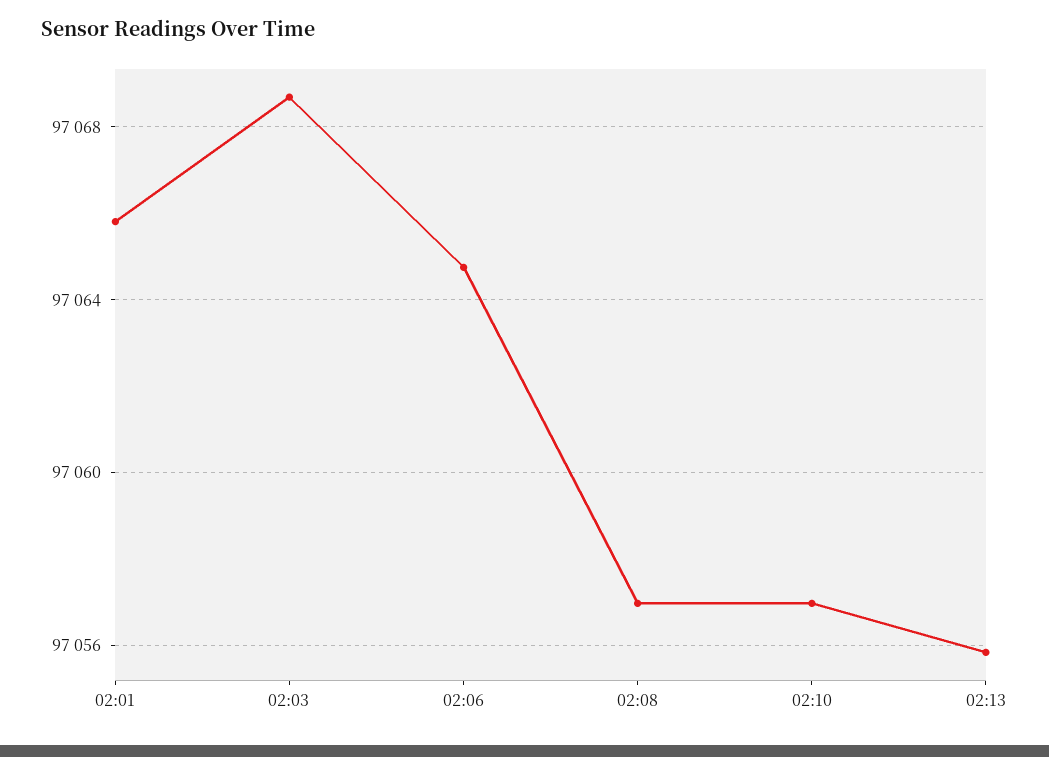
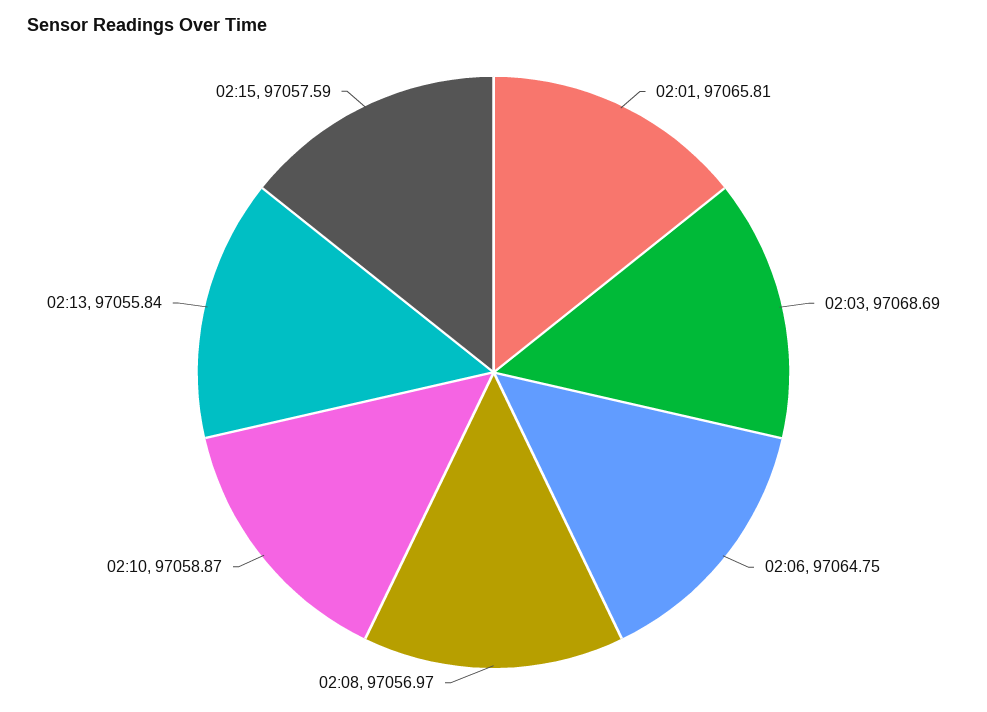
02:10: 97057 -> 97058.87
02:15: none -> 97057.59

